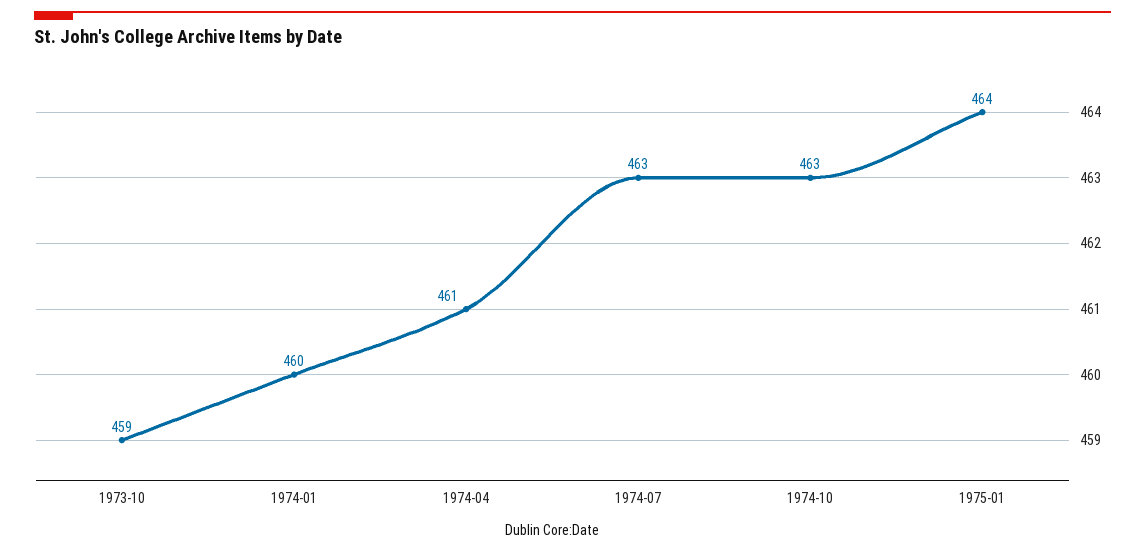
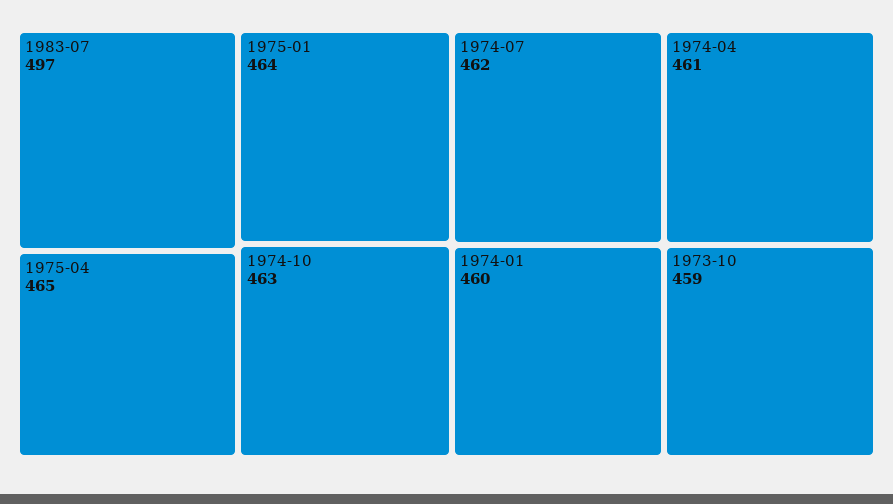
1974-07: 463 -> 462
1983-07: none -> 497
1975-04: none -> 465

